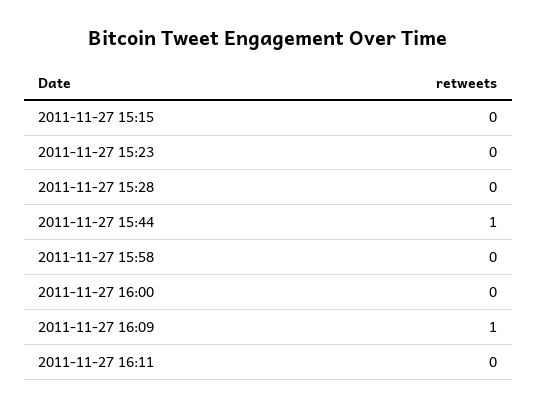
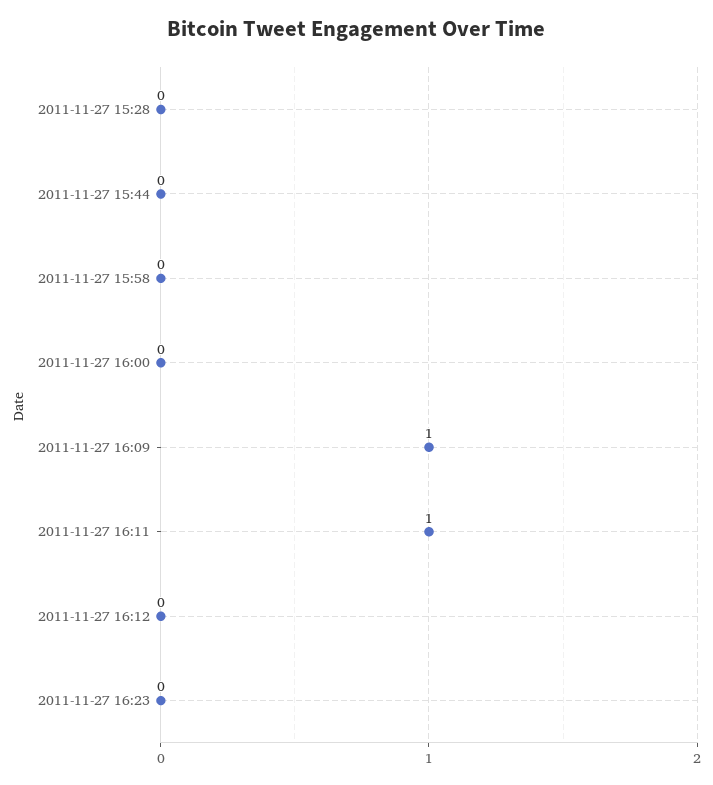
2011-11-27 15:15: 0 -> none
2011-11-27 15:23: 0 -> none
2011-11-27 15:44: 1 -> 0
2011-11-27 16:11: 0 -> 1
2011-11-27 16:12: none -> 0
2011-11-27 16:23: none -> 0

